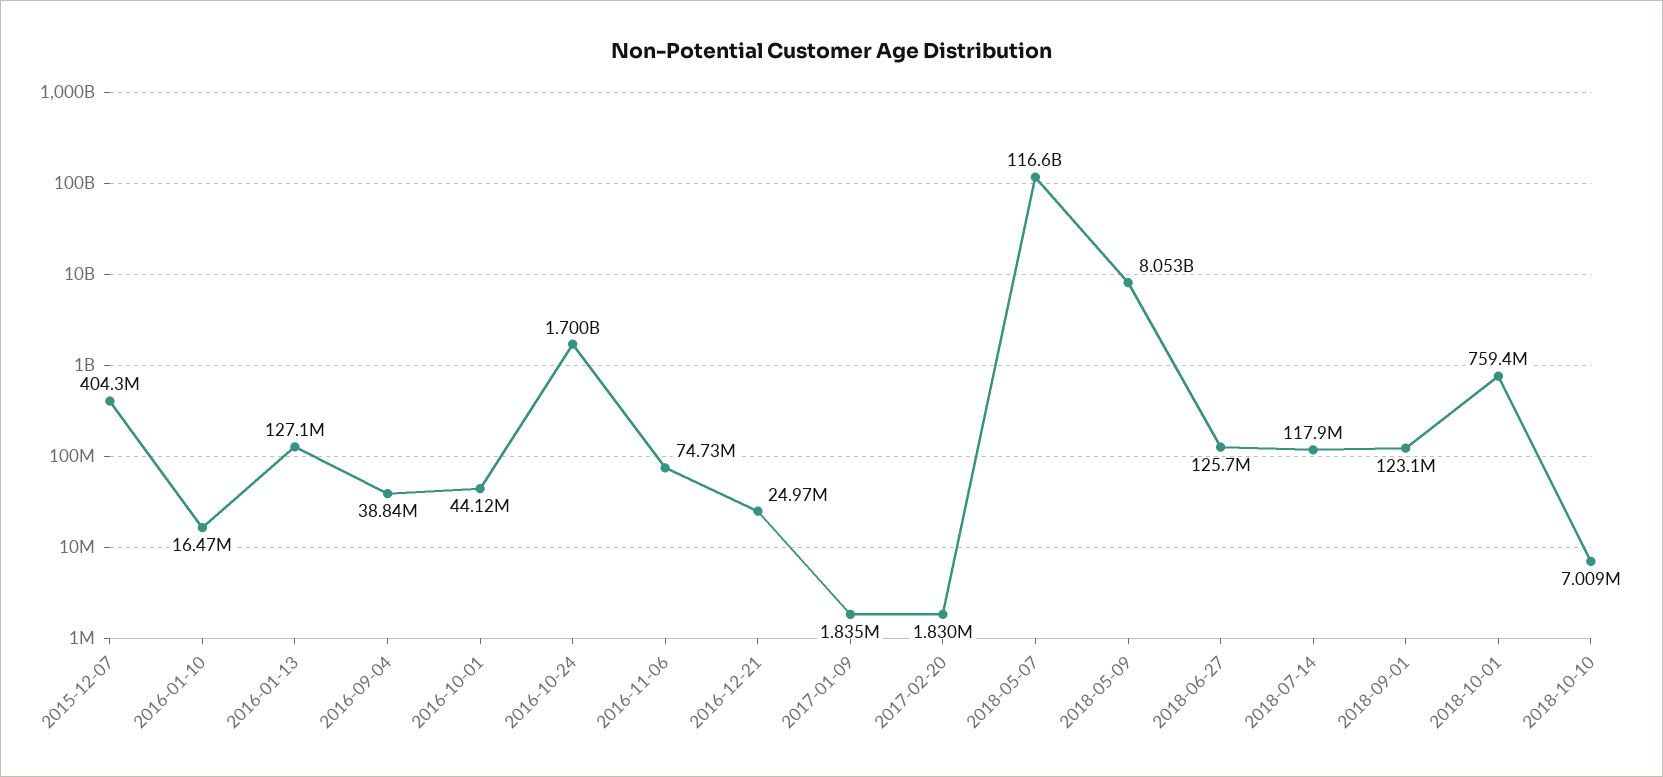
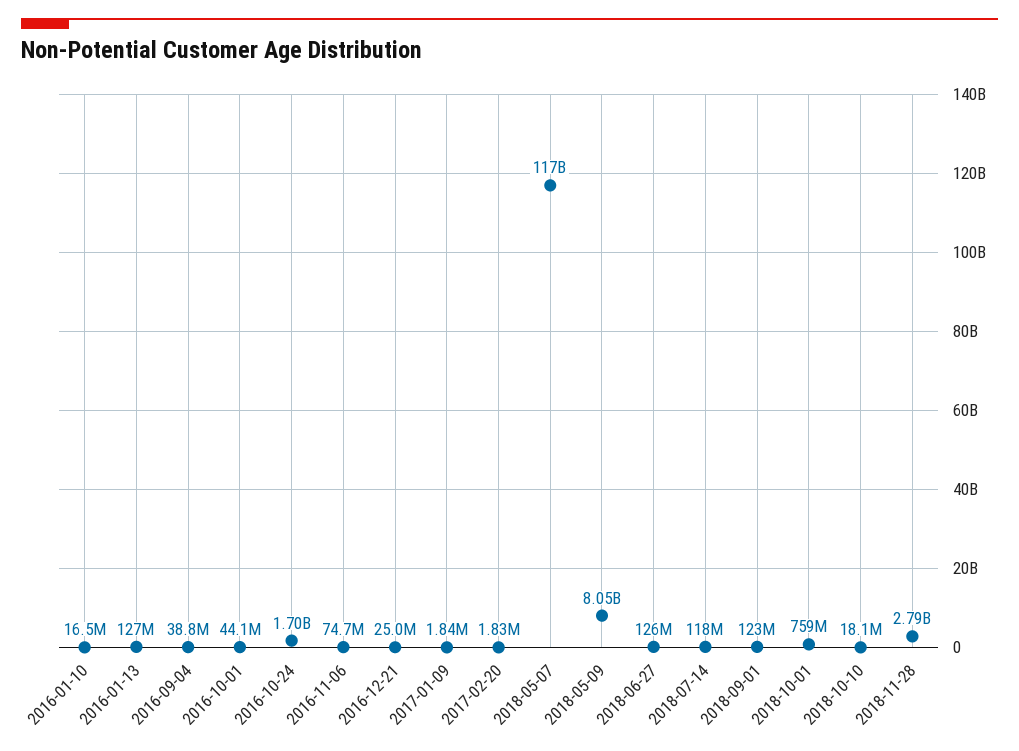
2015-12-07: 404300000 -> none
2018-10-10: 7009000 -> 18100000
2018-11-28: none -> 2790000000

